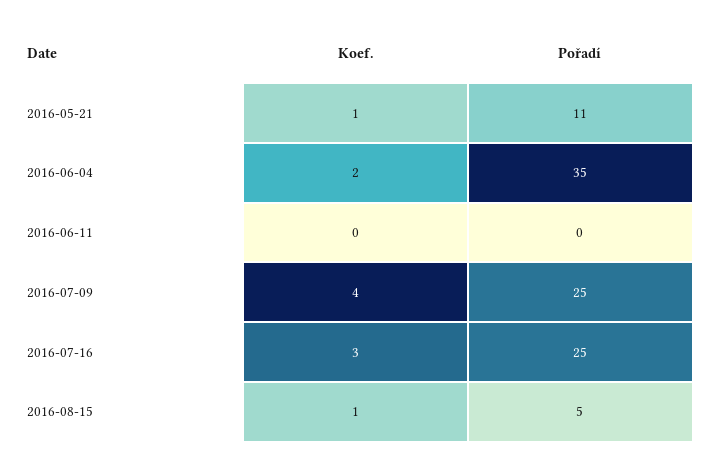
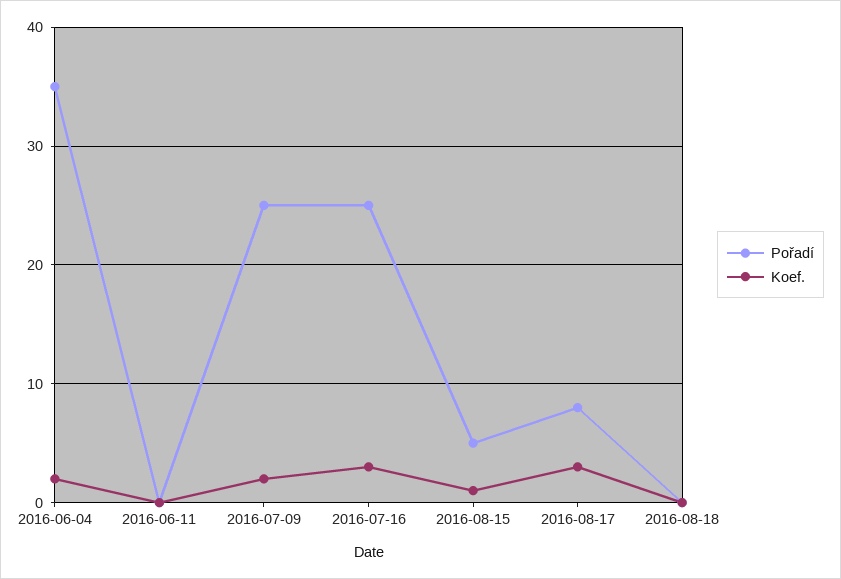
Koef., 2016-05-21: 1 -> none
Pořadí, 2016-05-21: 11 -> none
Koef., 2016-07-09: 4 -> 2
Pořadí, 2016-08-17: none -> 8
Koef., 2016-08-17: none -> 3
Pořadí, 2016-08-18: none -> 0
Koef., 2016-08-18: none -> 0

